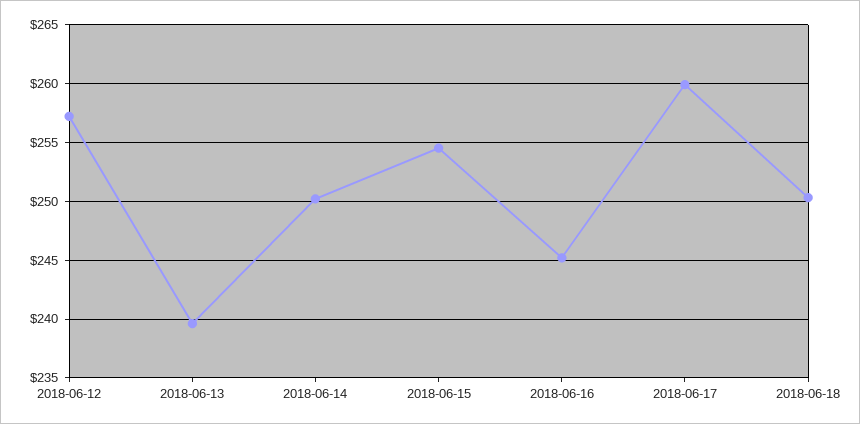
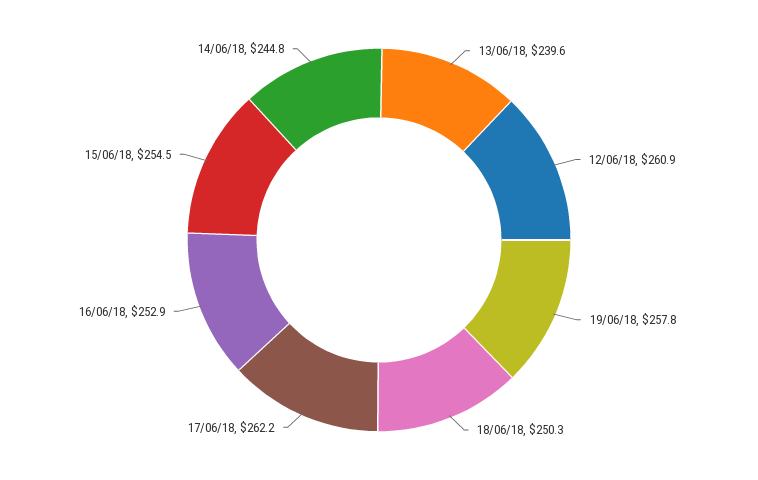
2018-06-12: 257 -> 260.9
2018-06-14: 250 -> 244.8
2018-06-16: 245 -> 252.9
2018-06-17: 260 -> 262.2
19/06/18: none -> 257.8

